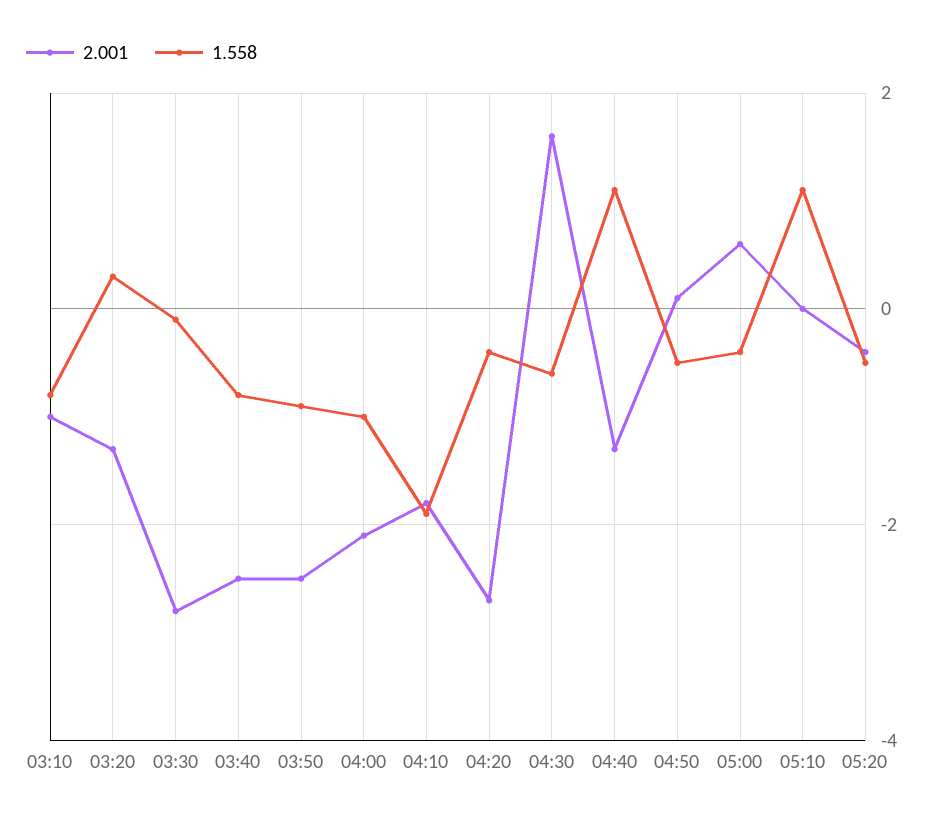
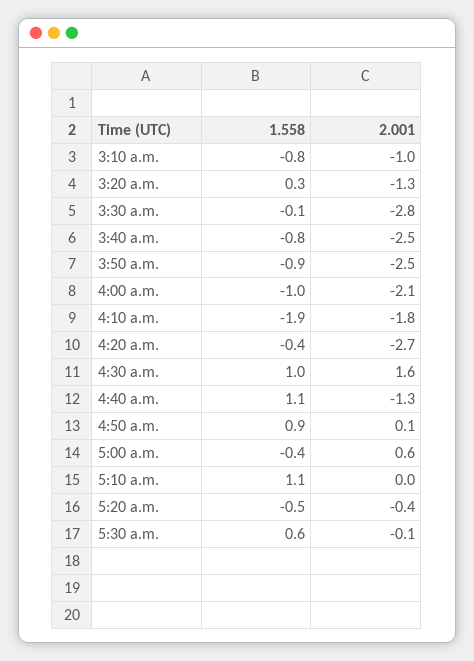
1.558, 04:30: -0.5 -> 1
1.558, 04:50: -0.5 -> 0.9
1.558, 5:30 a.m.: none -> 0.6
2.001, 5:30 a.m.: none -> -0.1

